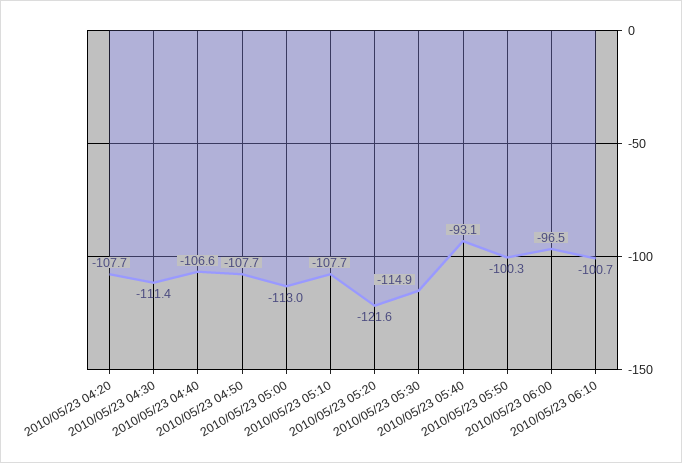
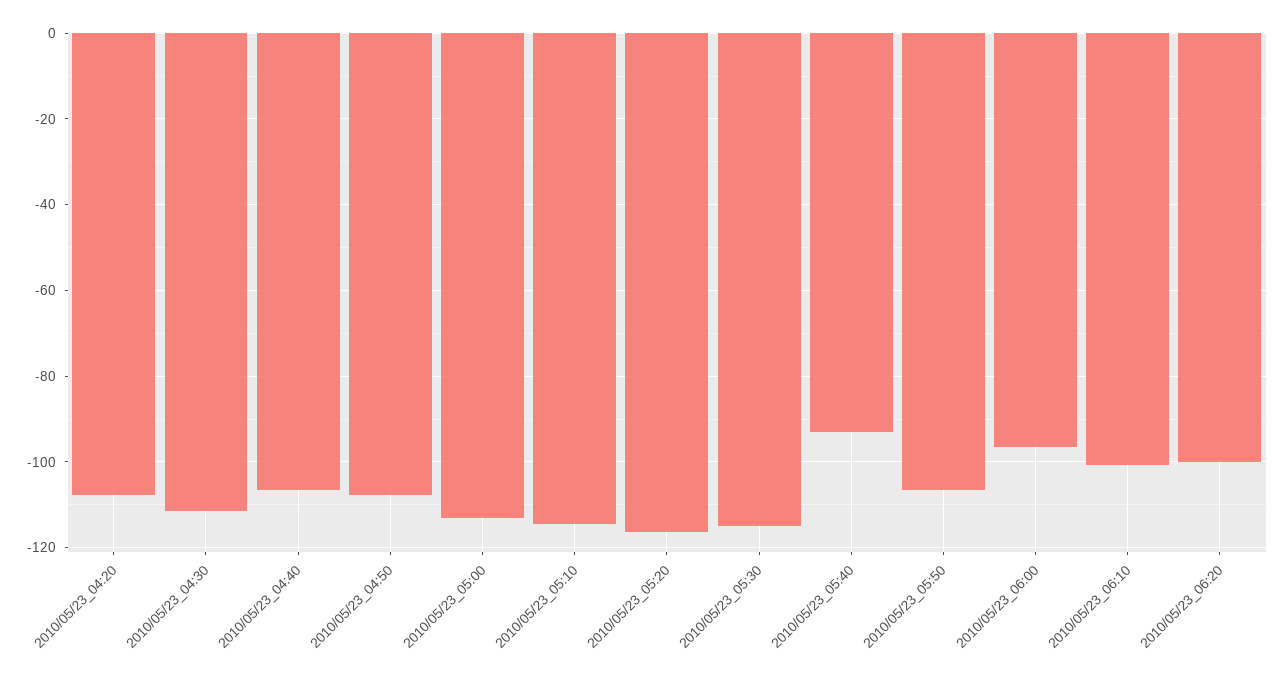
2010/05/23 05:10: -107.7 -> -114
2010/05/23 05:20: -121.6 -> -116
2010/05/23 05:50: -100.3 -> -106
2010/05/23_06:20: none -> -100

